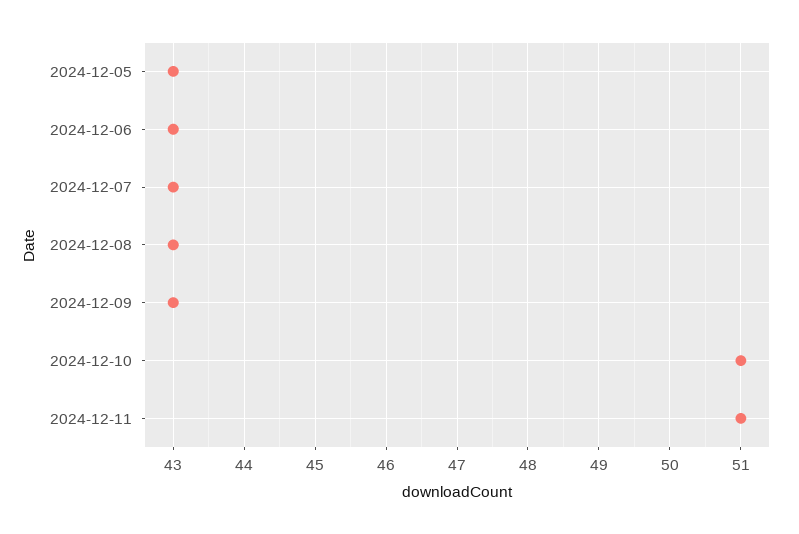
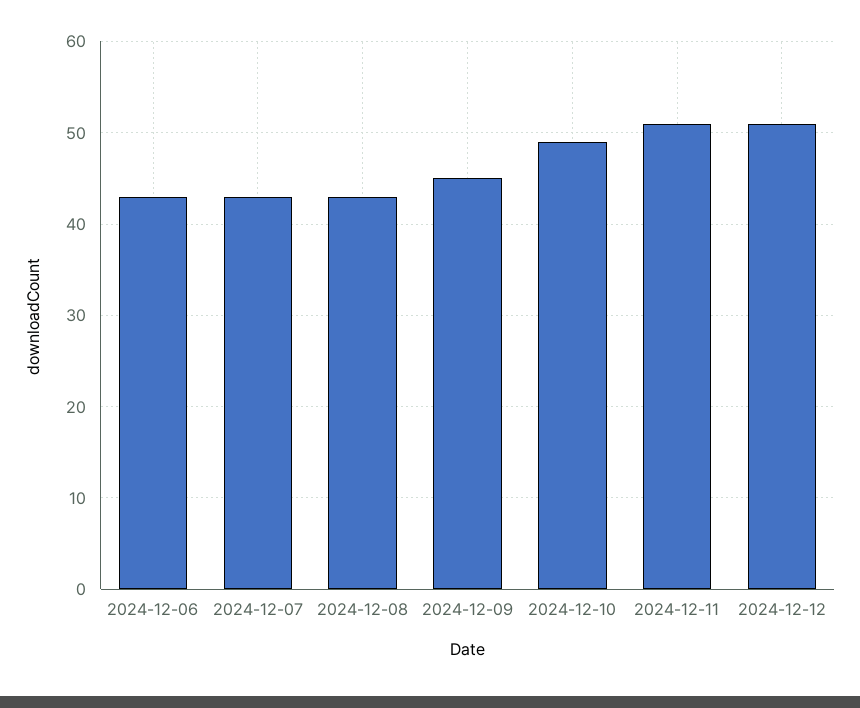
2024-12-05: 43 -> none
2024-12-09: 43 -> 45
2024-12-10: 51 -> 49
2024-12-12: none -> 51

